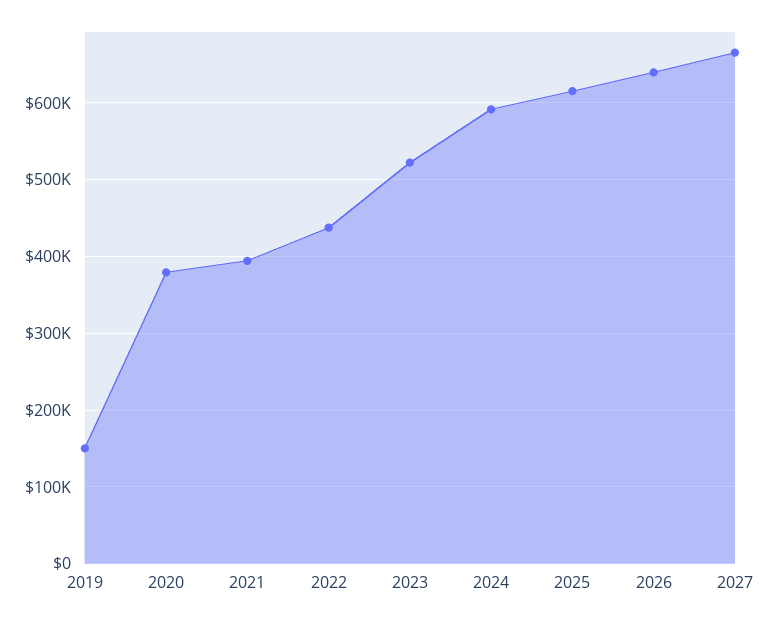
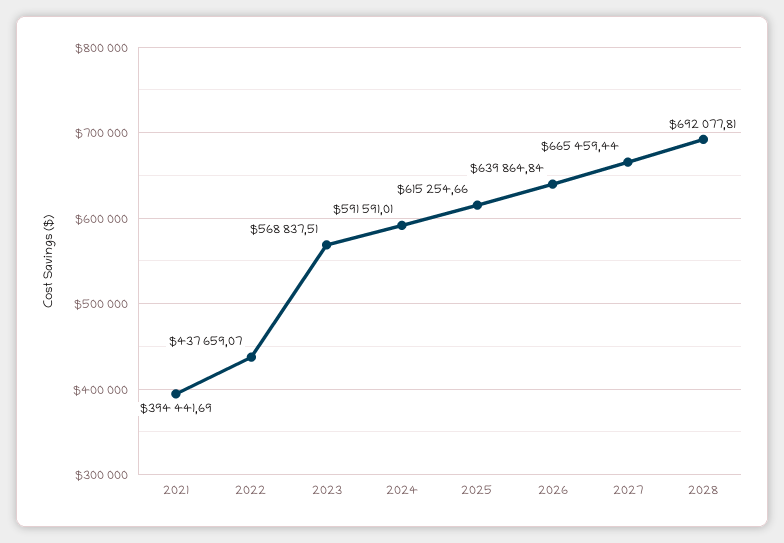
2019: 150000 -> none
2020: 380000 -> none
2023: 520000 -> 568837.51
2028: none -> 692077.81

